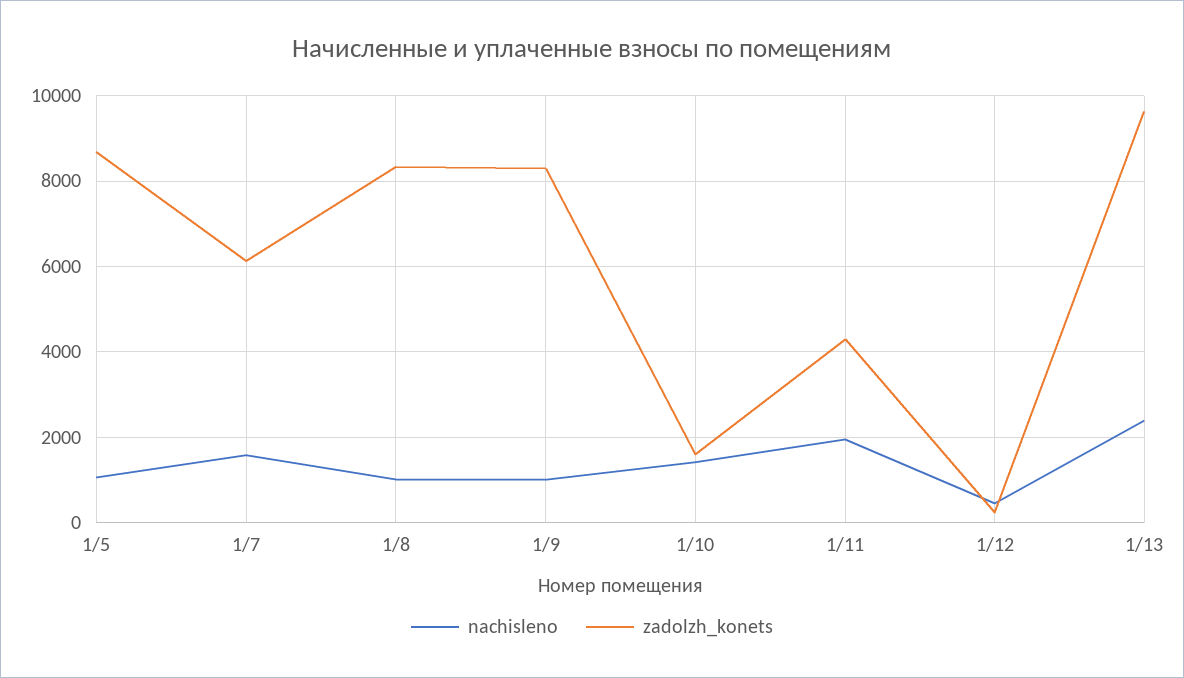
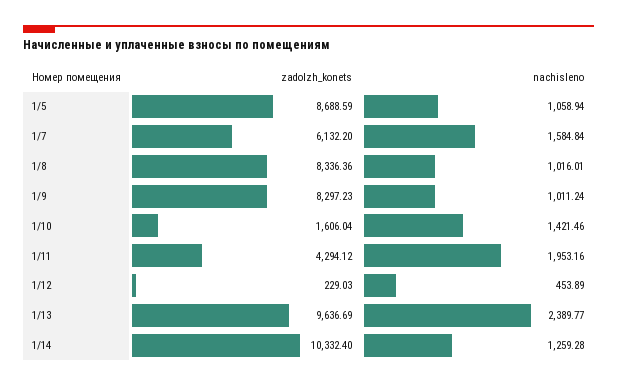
zadolzh_konets, 1/14: none -> 10332.4
nachisleno, 1/14: none -> 1259.28

